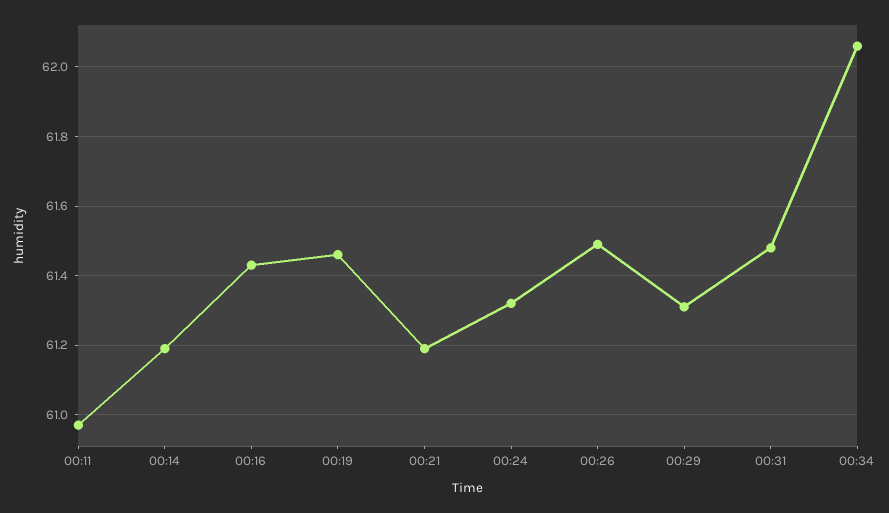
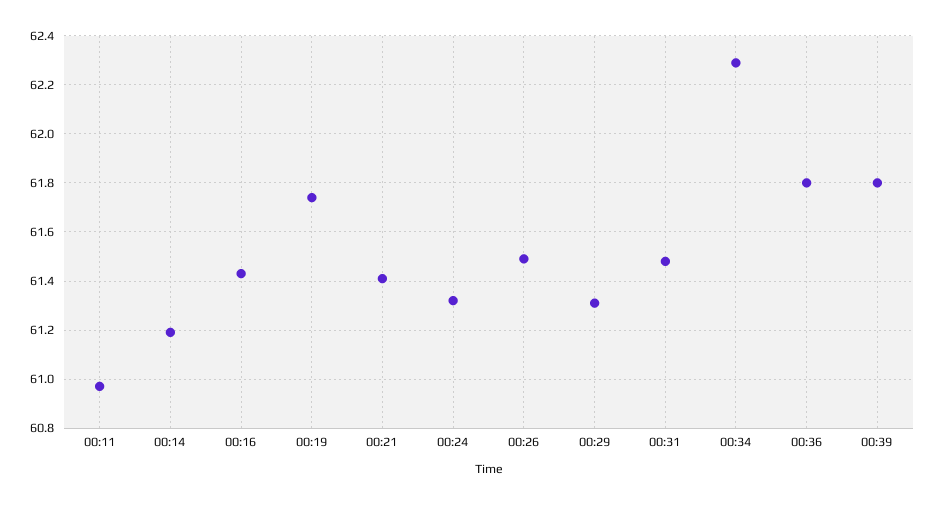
00:19: 61.45 -> 61.75
00:21: 61.2 -> 61.4
00:34: 62.05 -> 62.3
00:36: none -> 61.8
00:39: none -> 61.8

